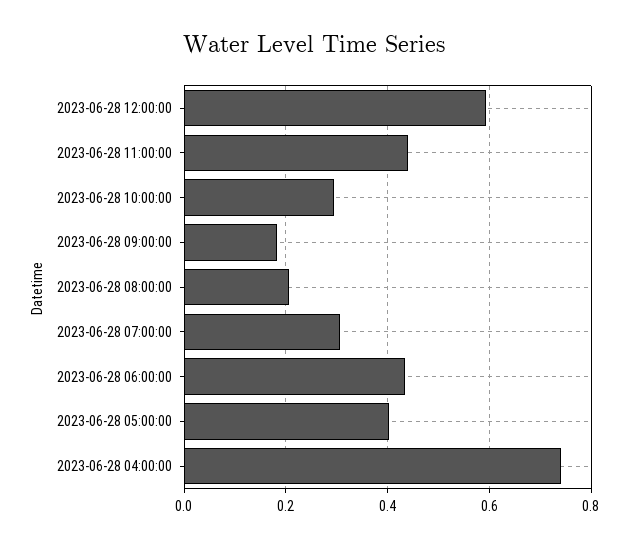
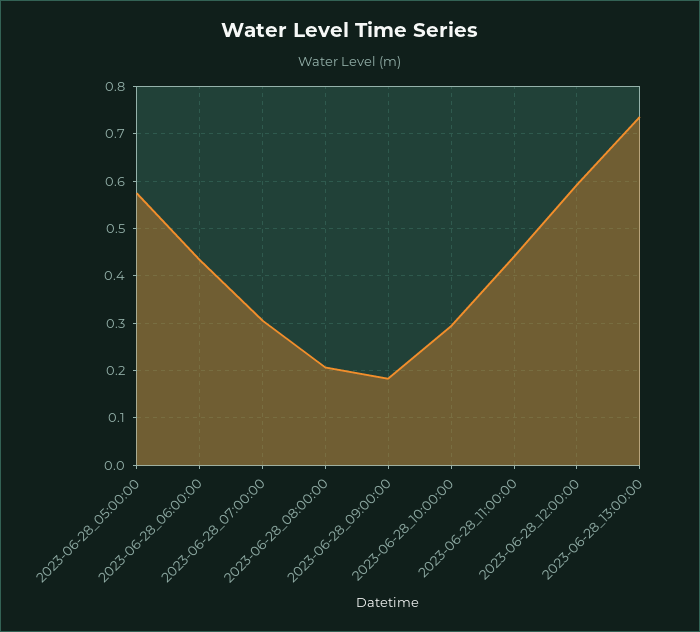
2023-06-28 05:00:00: 0.4 -> 0.58
2023-06-28 04:00:00: 0.74 -> none
2023-06-28_13:00:00: none -> 0.74

